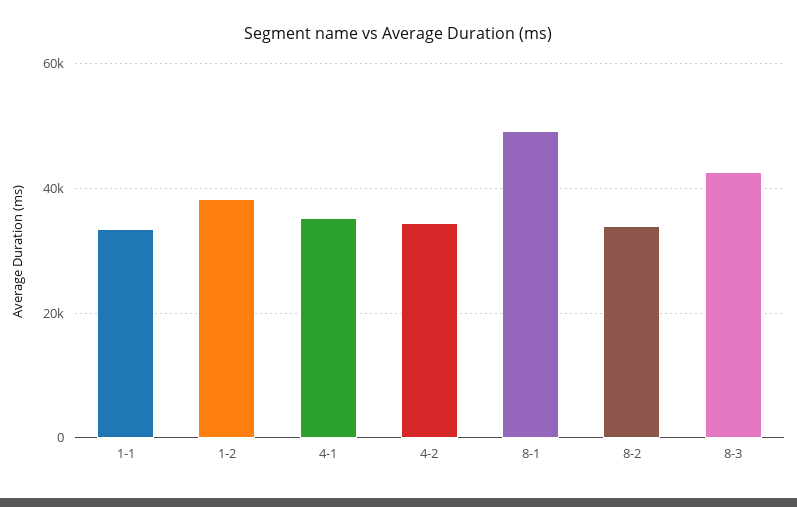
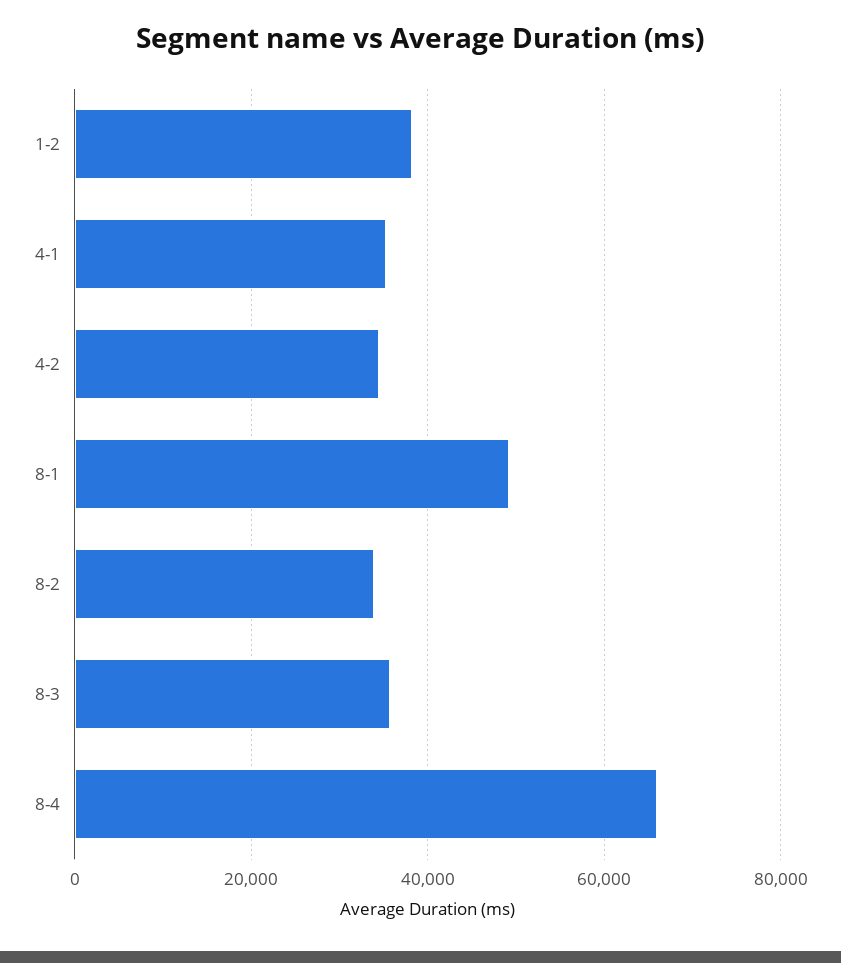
1-1: 34000 -> none
8-3: 42000 -> 36000
8-4: none -> 66000

